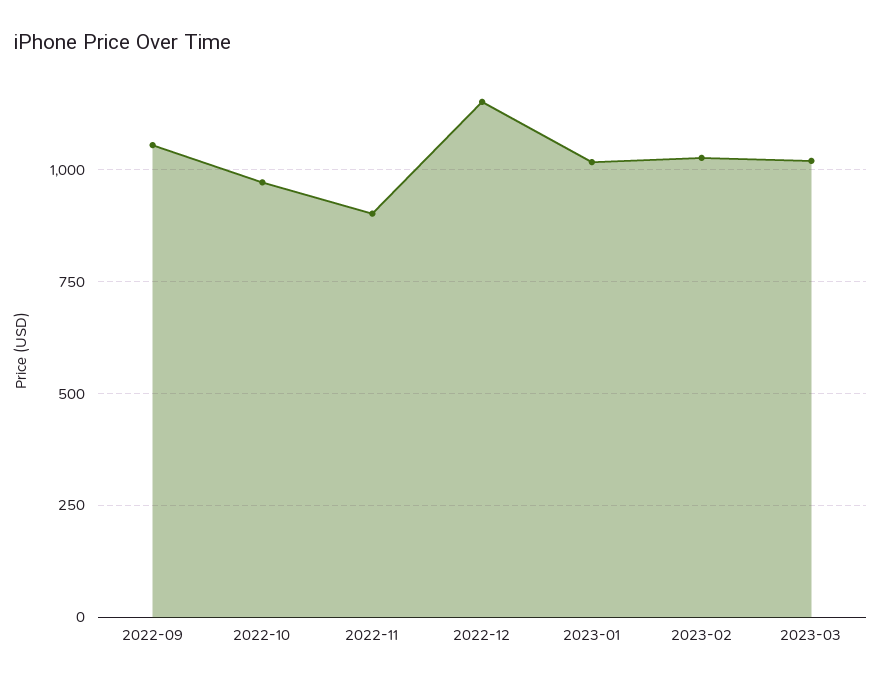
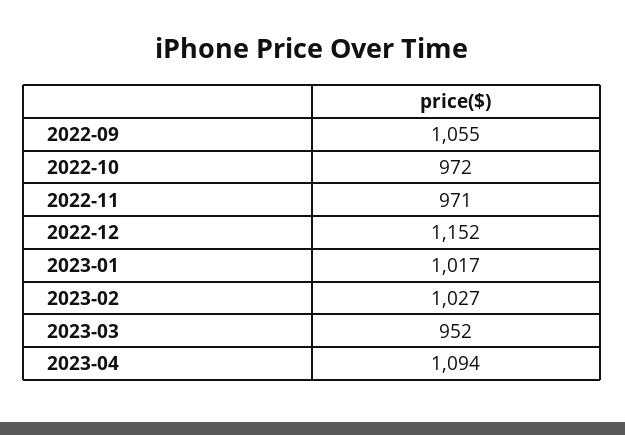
2022-11: 900 -> 971
2023-03: 1025 -> 952
2023-04: none -> 1094

